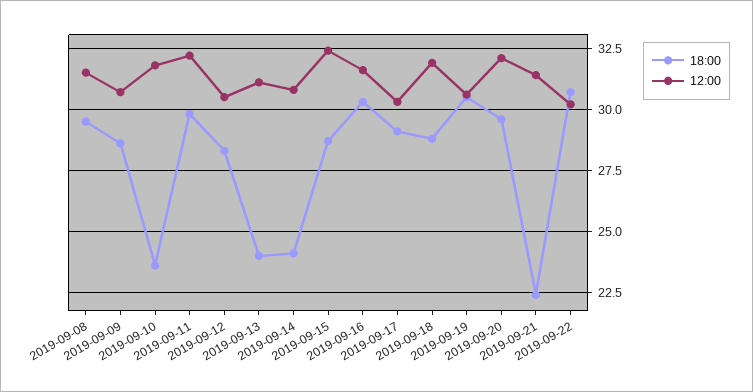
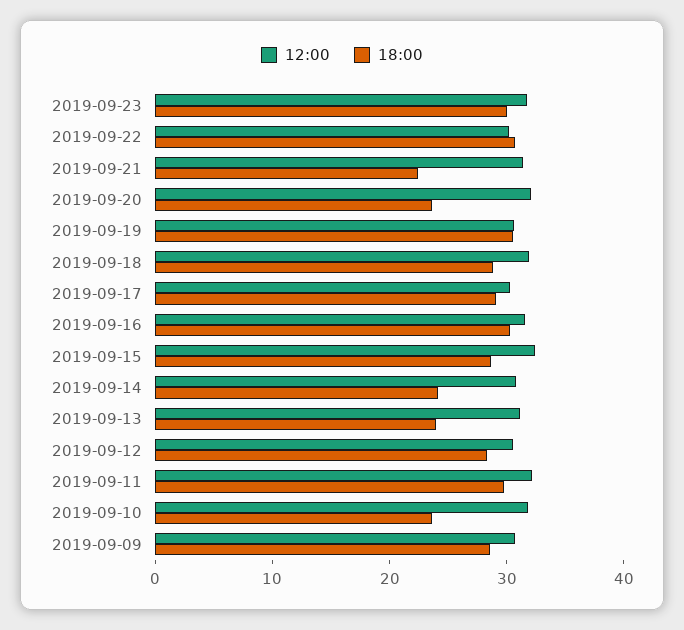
18:00, 2019-09-08: 29.5 -> none
12:00, 2019-09-08: 31.5 -> none
18:00, 2019-09-20: 29.5 -> 24
12:00, 2019-09-23: none -> 32
18:00, 2019-09-23: none -> 30

